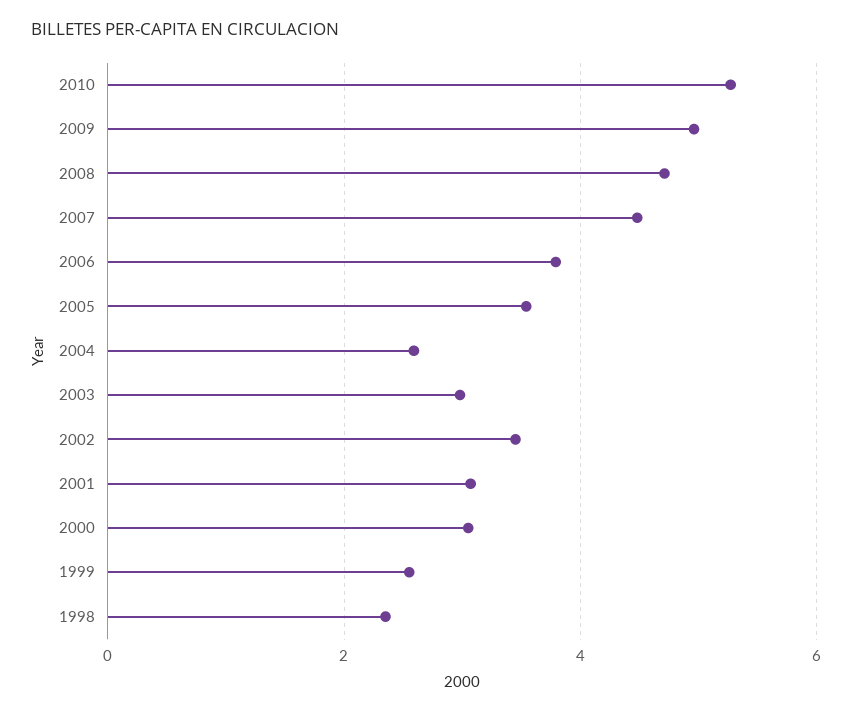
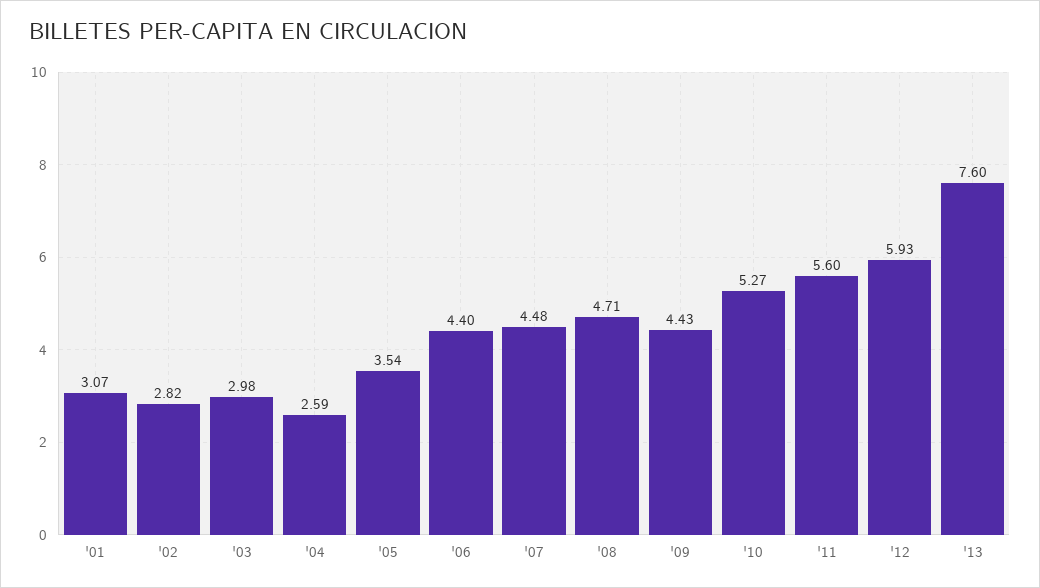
2009: 5 -> 4.43
2006: 3.8 -> 4.4
2002: 3.4 -> 2.82
2000: 3 -> none
1999: 2.6 -> none
1998: 2.4 -> none
'11: none -> 5.6
'12: none -> 5.93
'13: none -> 7.6

